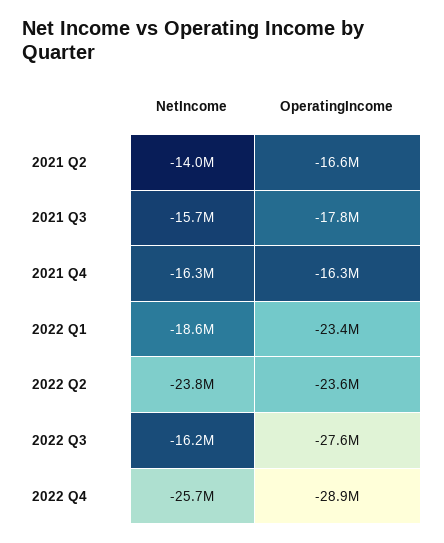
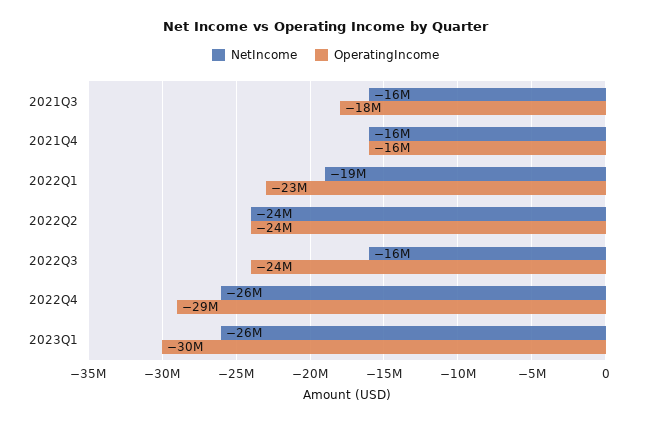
NetIncome, 2021 Q2: -14000000 -> none
OperatingIncome, 2021 Q2: -16600000 -> none
OperatingIncome, 2022 Q3: -27600000 -> -24000000
NetIncome, 2023Q1: none -> -26000000
OperatingIncome, 2023Q1: none -> -30000000

